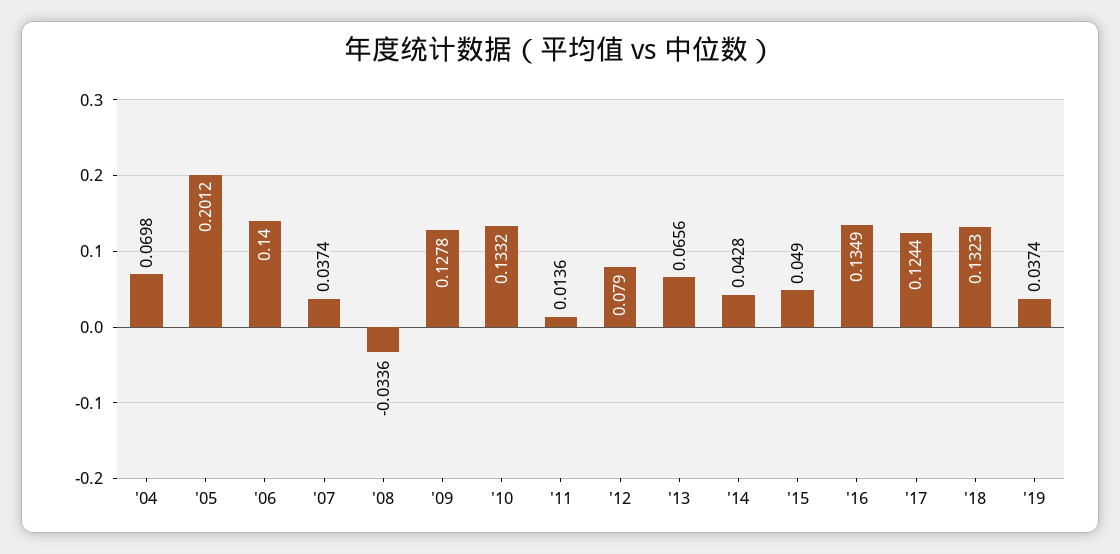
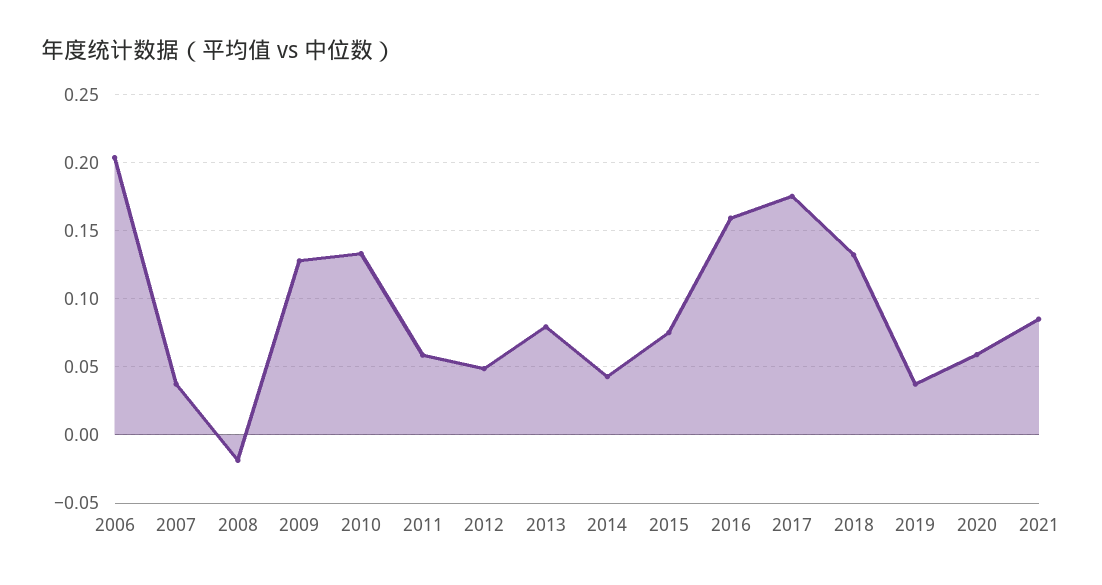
'04: 0.0698 -> none
'05: 0.2012 -> none
'06: 0.14 -> 0.205
'08: -0.0336 -> -0.02
'11: 0.0136 -> 0.06
'12: 0.079 -> 0.05
'13: 0.0656 -> 0.08
'15: 0.049 -> 0.075
'16: 0.1349 -> 0.16
'17: 0.1244 -> 0.175
2020: none -> 0.06
2021: none -> 0.085

